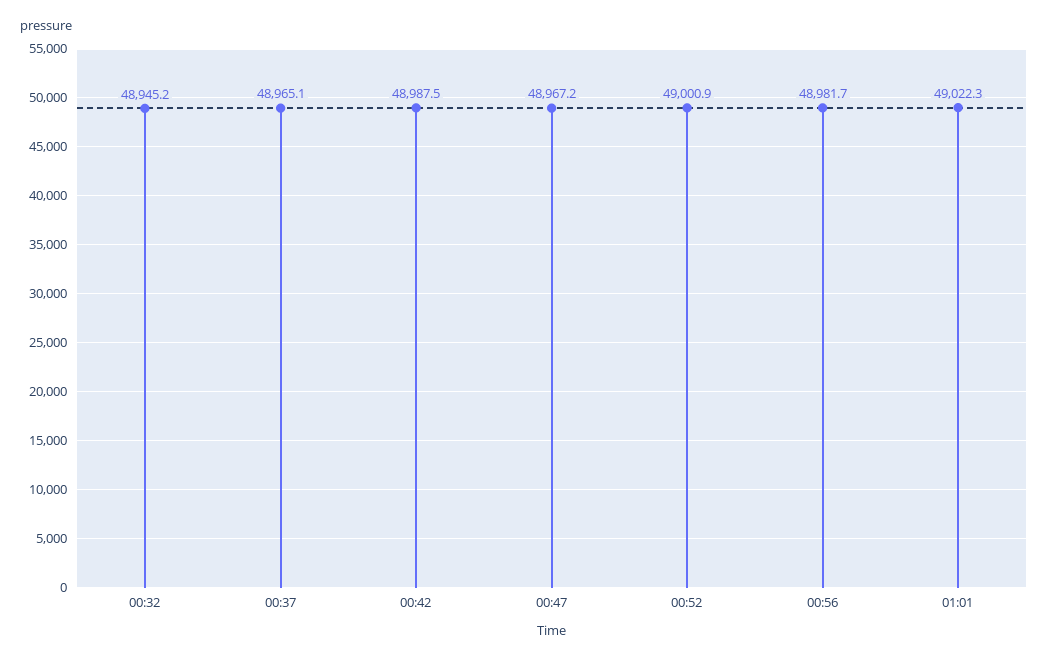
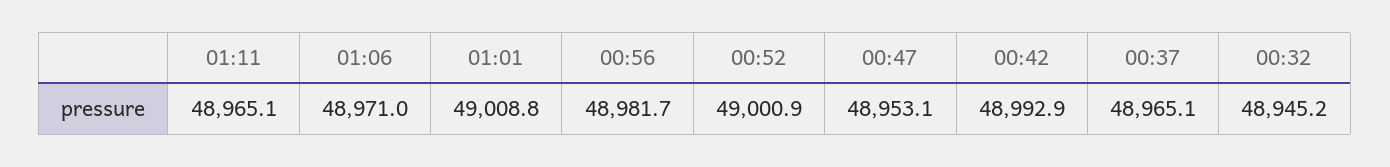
00:42: 48987.5 -> 48992.9
00:47: 48967.2 -> 48953.1
01:01: 49022.3 -> 49008.8
01:11: none -> 48965.1
01:06: none -> 48971

